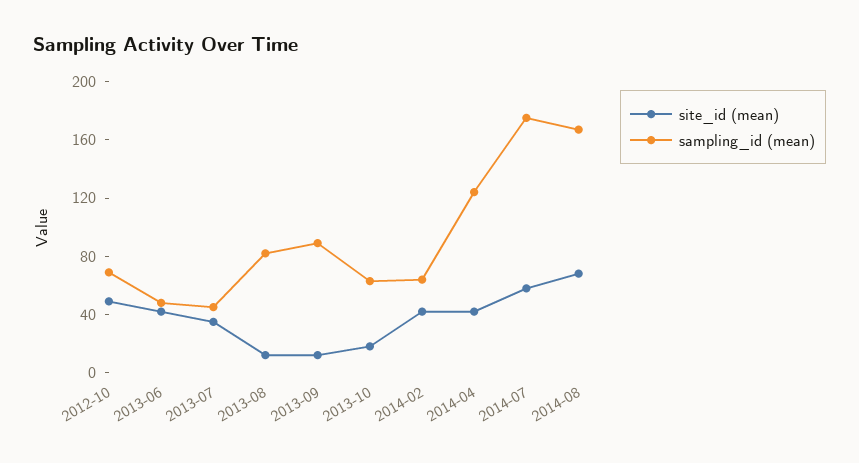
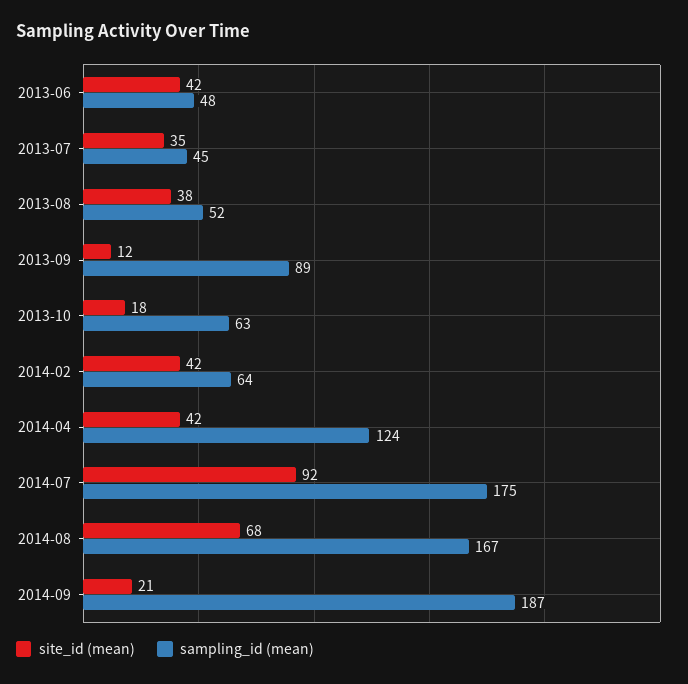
site_id (mean), 2012-10: 50 -> none
sampling_id (mean), 2012-10: 70 -> none
site_id (mean), 2013-08: 10 -> 38
sampling_id (mean), 2013-08: 80 -> 52
site_id (mean), 2014-07: 60 -> 92
site_id (mean), 2014-09: none -> 21
sampling_id (mean), 2014-09: none -> 187

